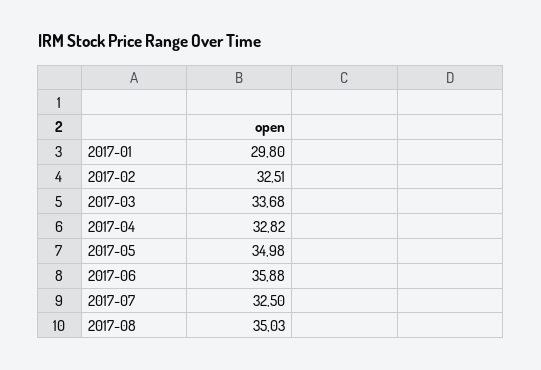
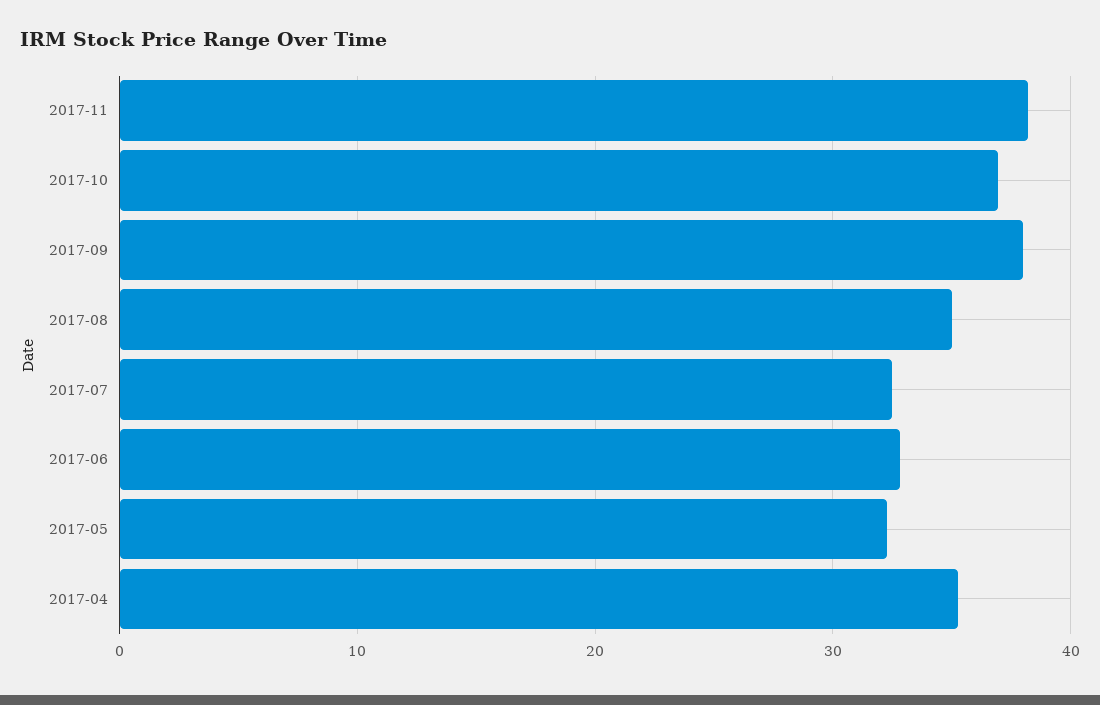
2017-01: 29.8 -> none
2017-02: 32.51 -> none
2017-03: 33.68 -> none
2017-04: 32.82 -> 35
2017-05: 34.98 -> 32
2017-06: 35.88 -> 33
2017-11: none -> 38
2017-10: none -> 37
2017-09: none -> 38

